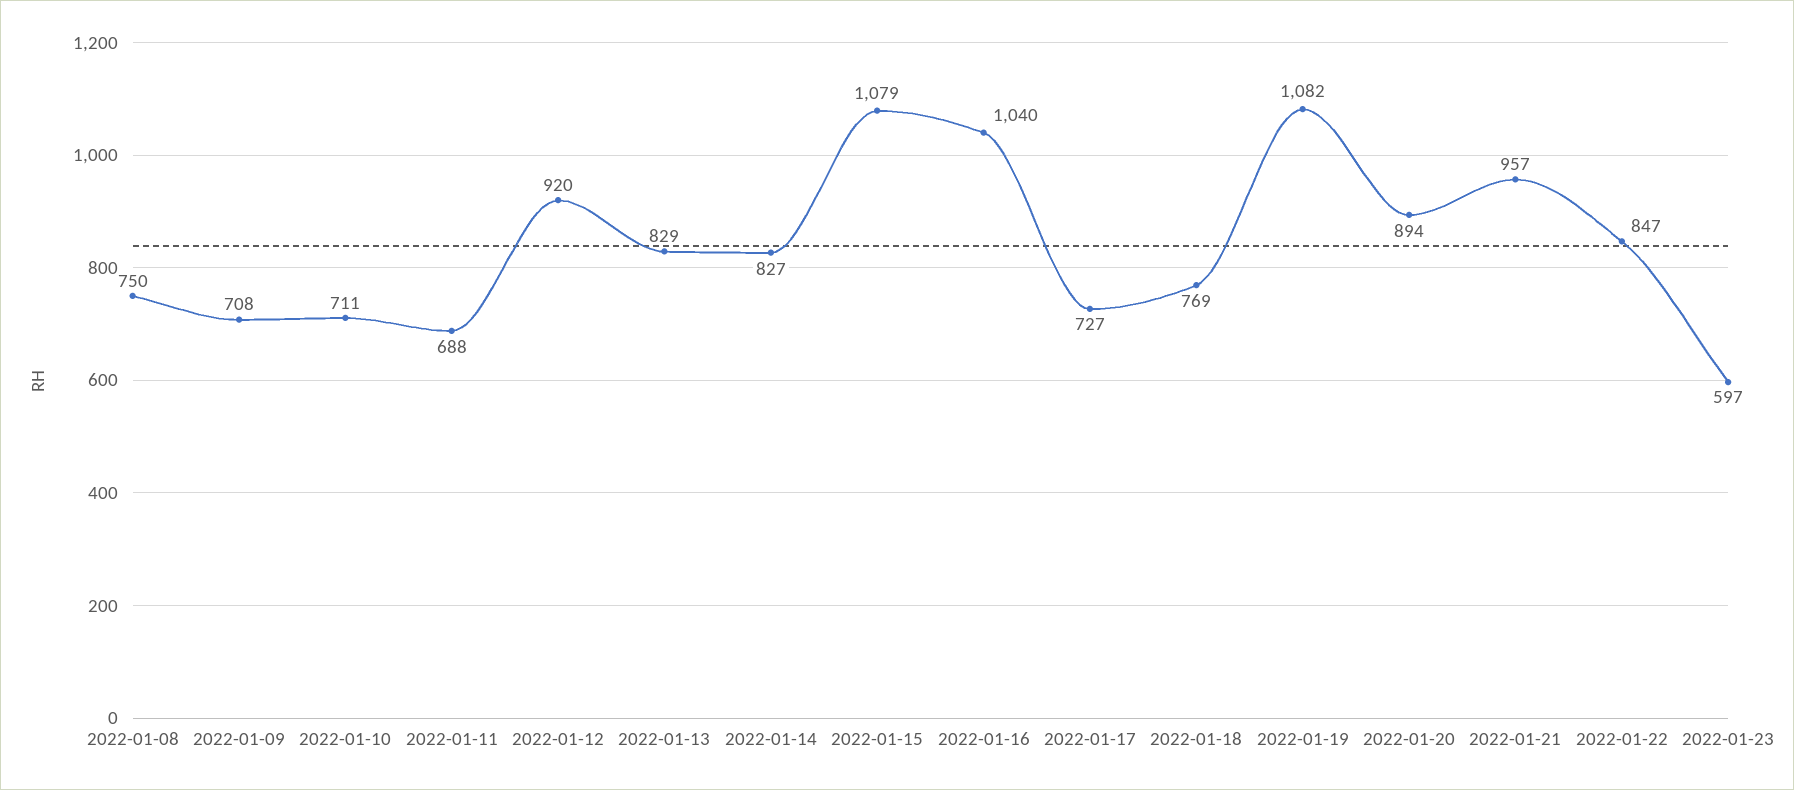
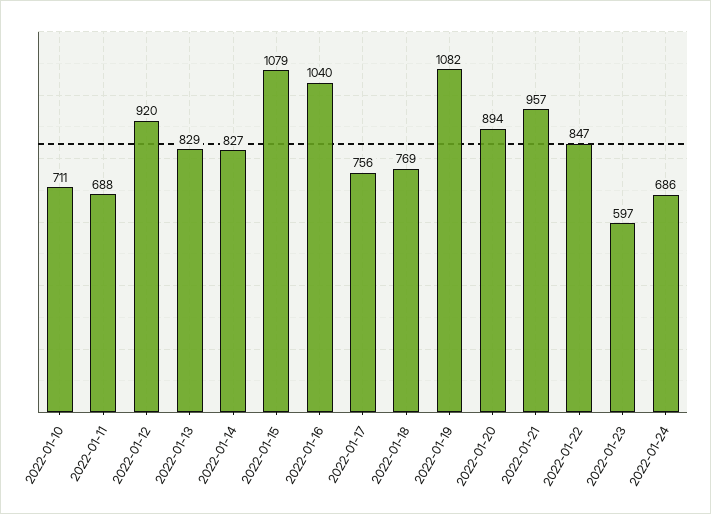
2022-01-08: 750 -> none
2022-01-09: 708 -> none
2022-01-17: 727 -> 756
2022-01-24: none -> 686

